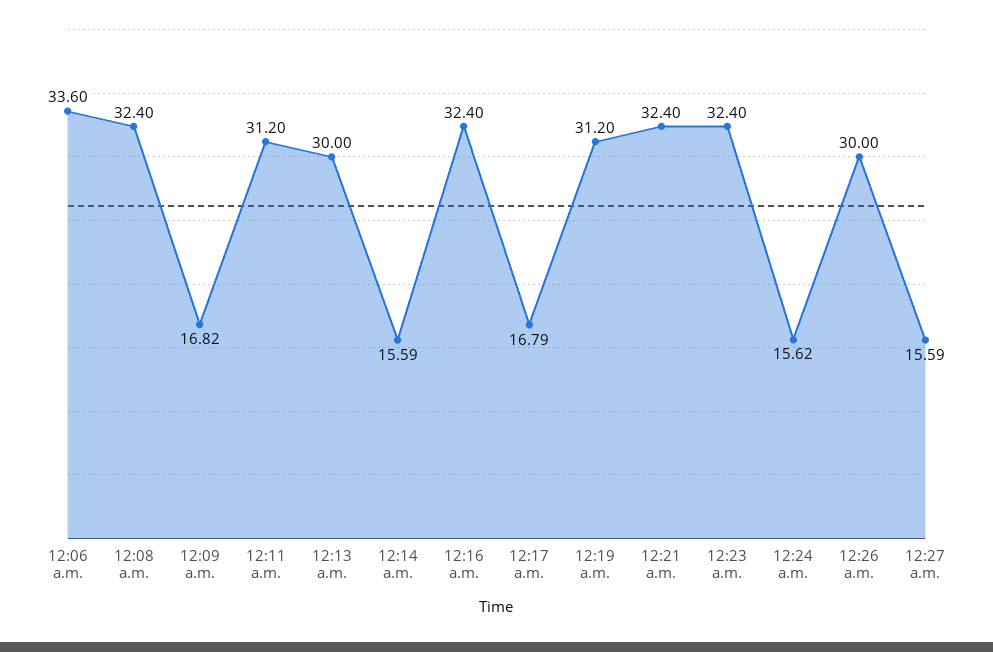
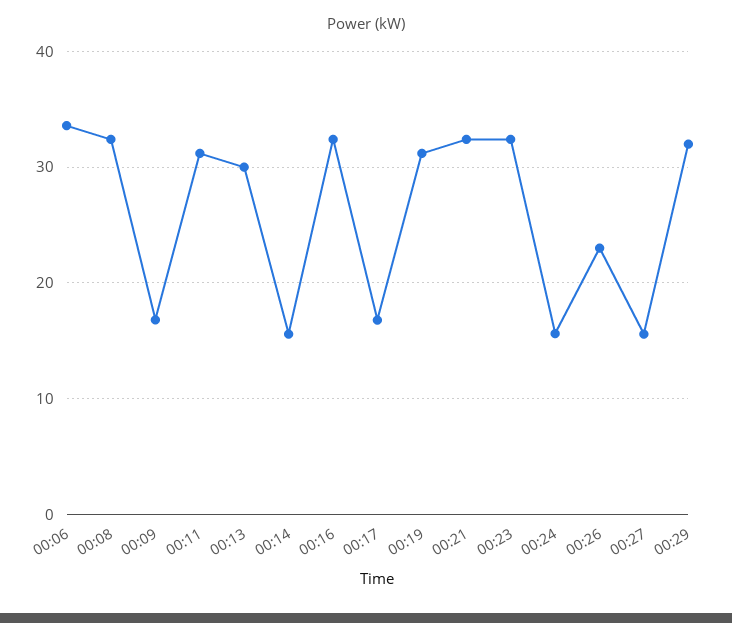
12:26 a.m.: 30 -> 23
00:29: none -> 32

